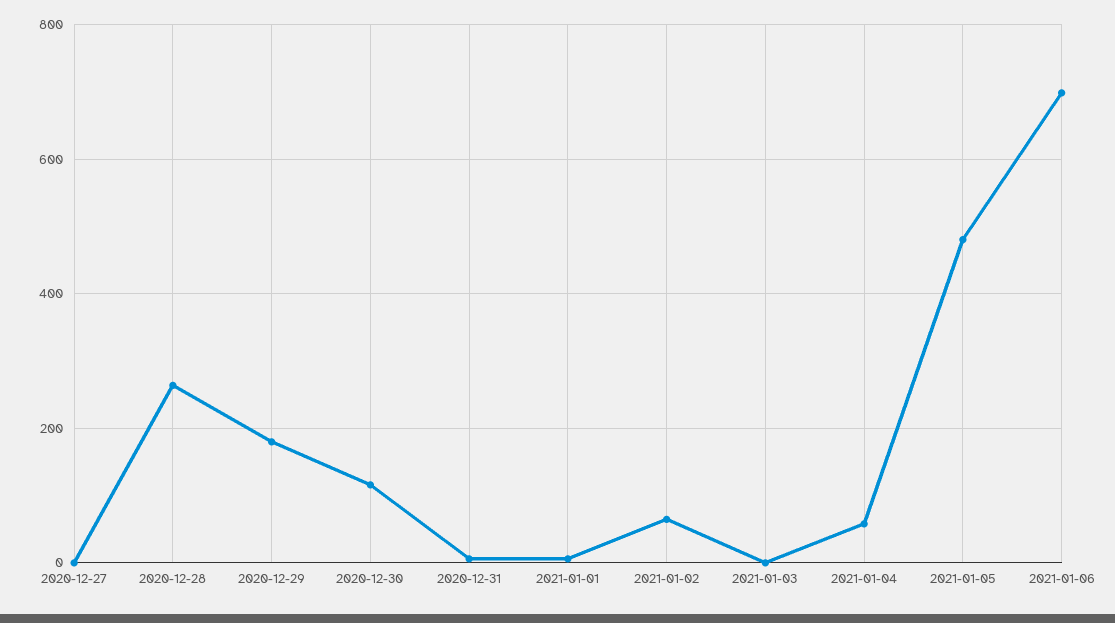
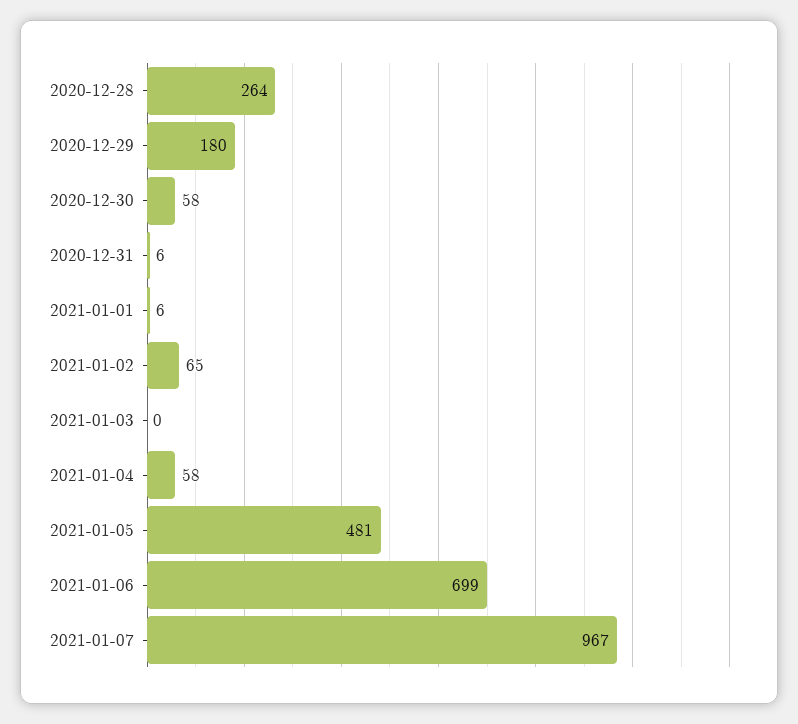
2020-12-27: 0 -> none
2020-12-30: 120 -> 58
2021-01-07: none -> 967

